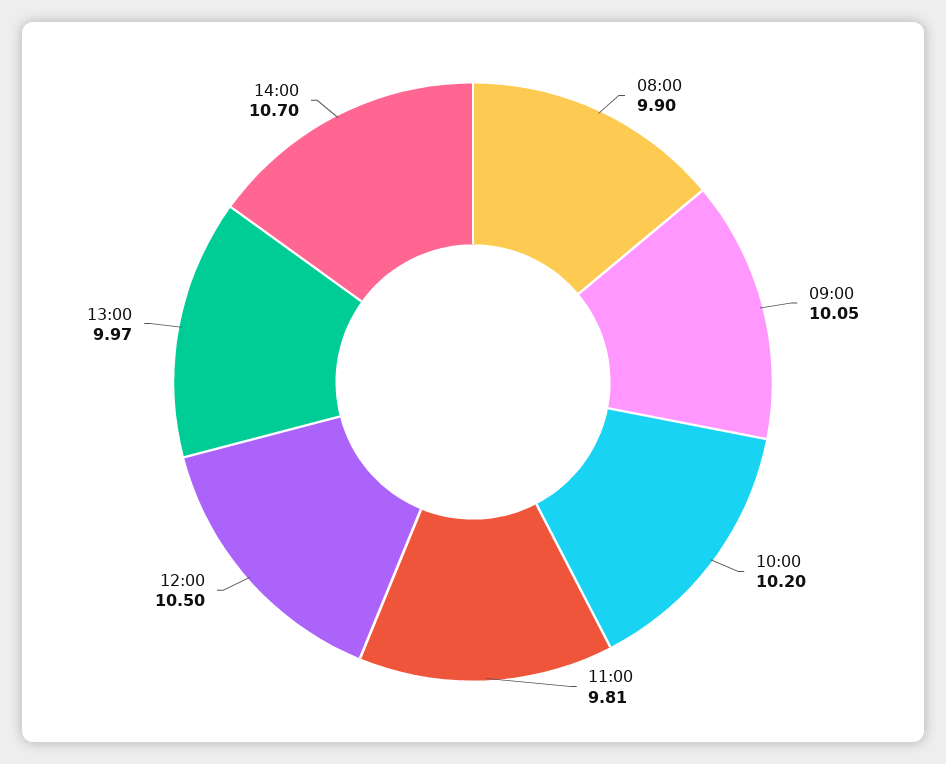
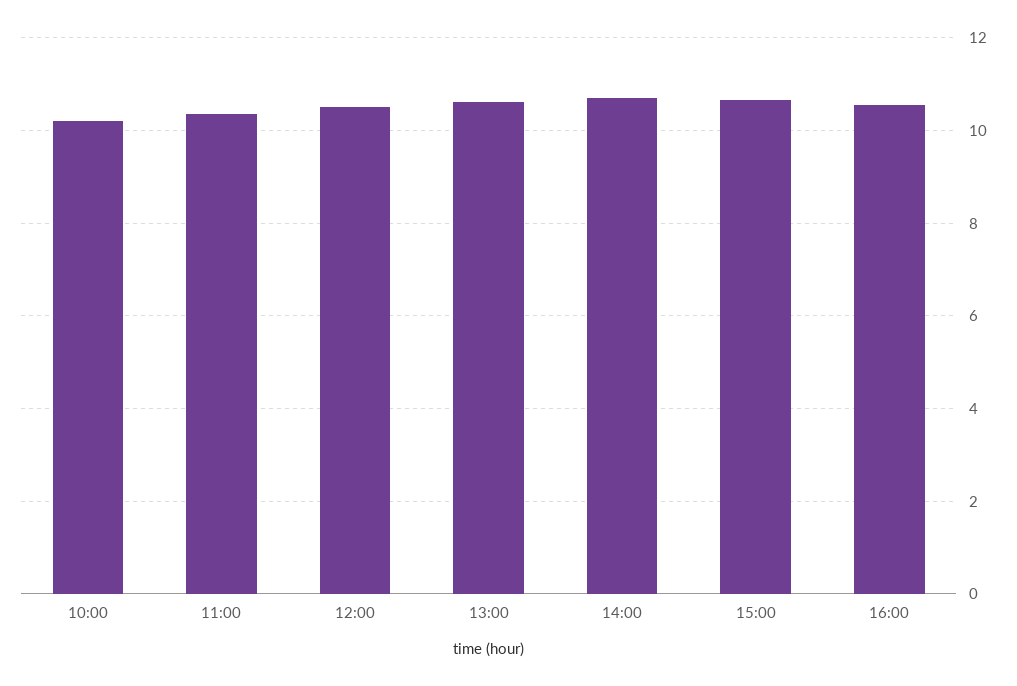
08:00: 9.9 -> none
09:00: 10.05 -> none
11:00: 9.81 -> 10.4
13:00: 9.97 -> 10.6
15:00: none -> 10.6
16:00: none -> 10.6

